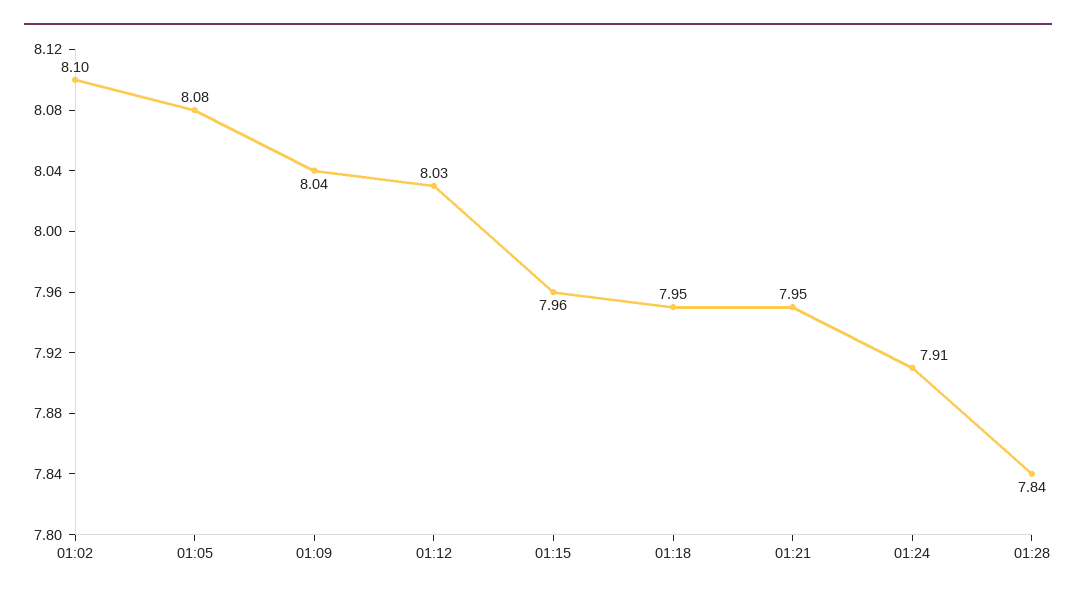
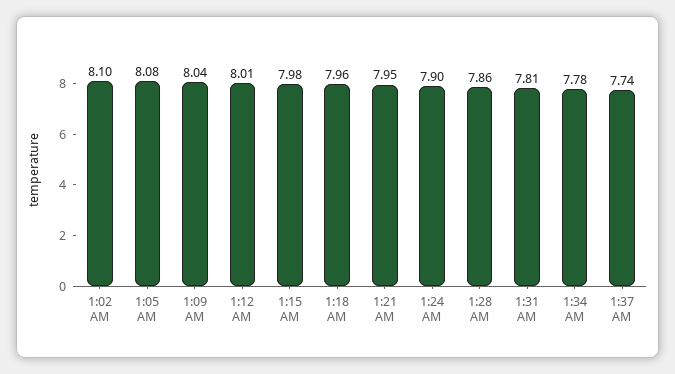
01:12: 8.03 -> 8.01
01:15: 7.96 -> 7.98
01:18: 7.95 -> 7.96
01:24: 7.91 -> 7.9
01:28: 7.84 -> 7.86
1:31 AM: none -> 7.81
1:34 AM: none -> 7.78
1:37 AM: none -> 7.74

